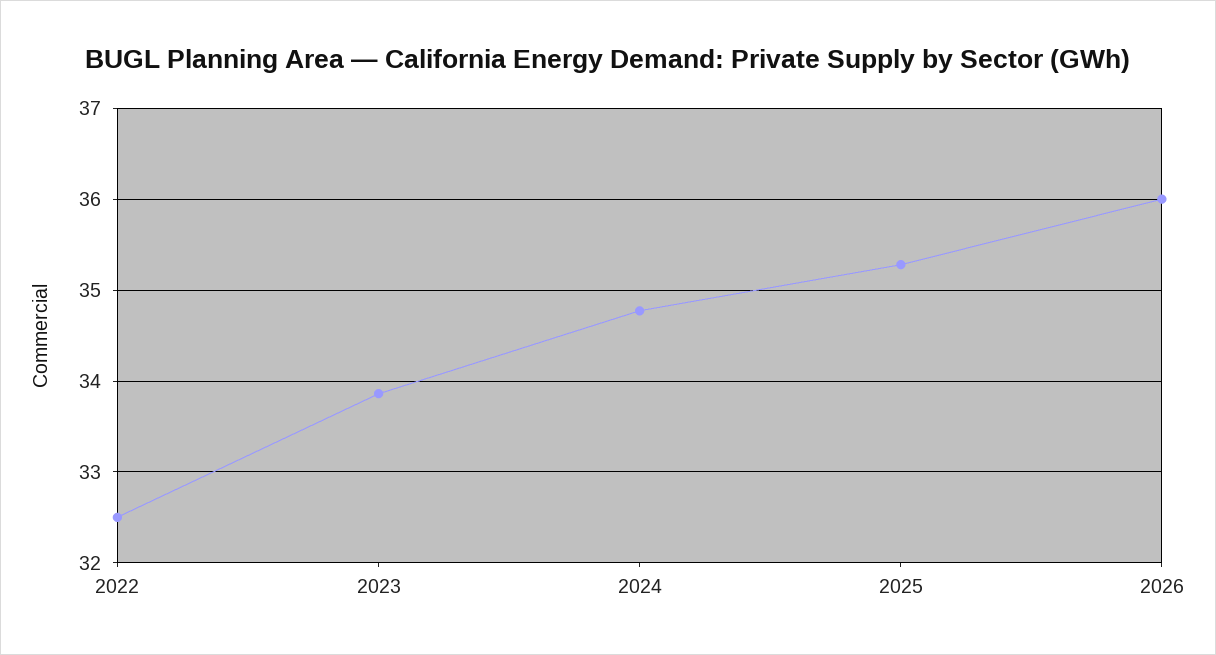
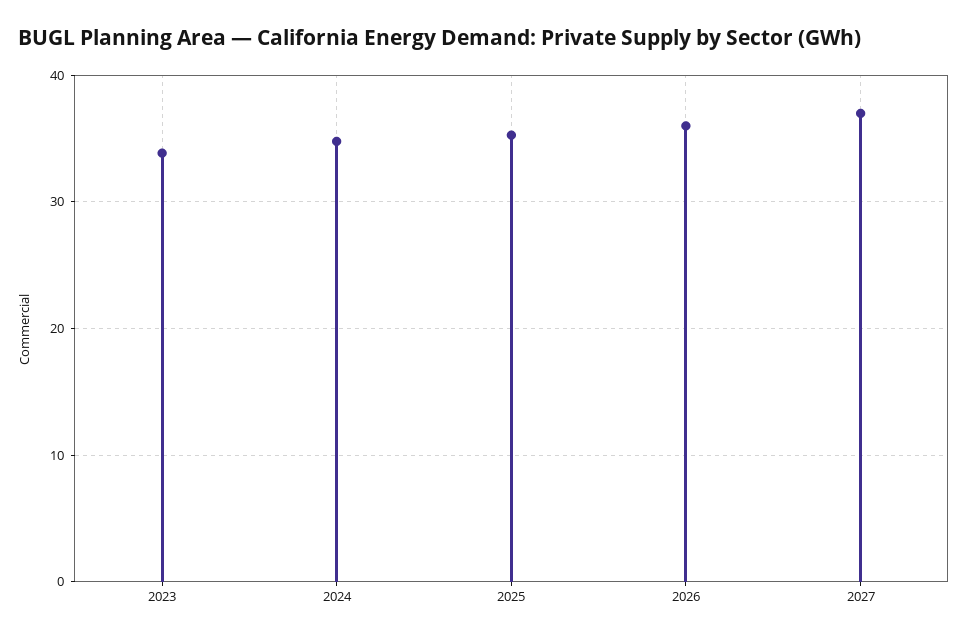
2022: 32.5 -> none
2027: none -> 37

